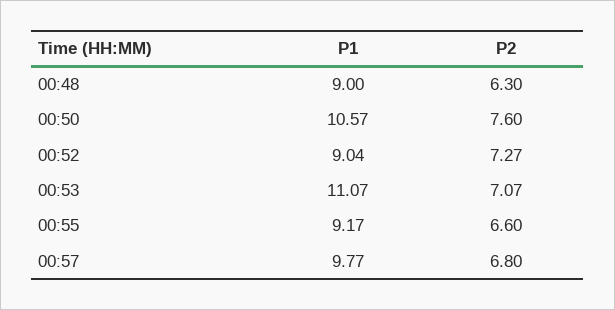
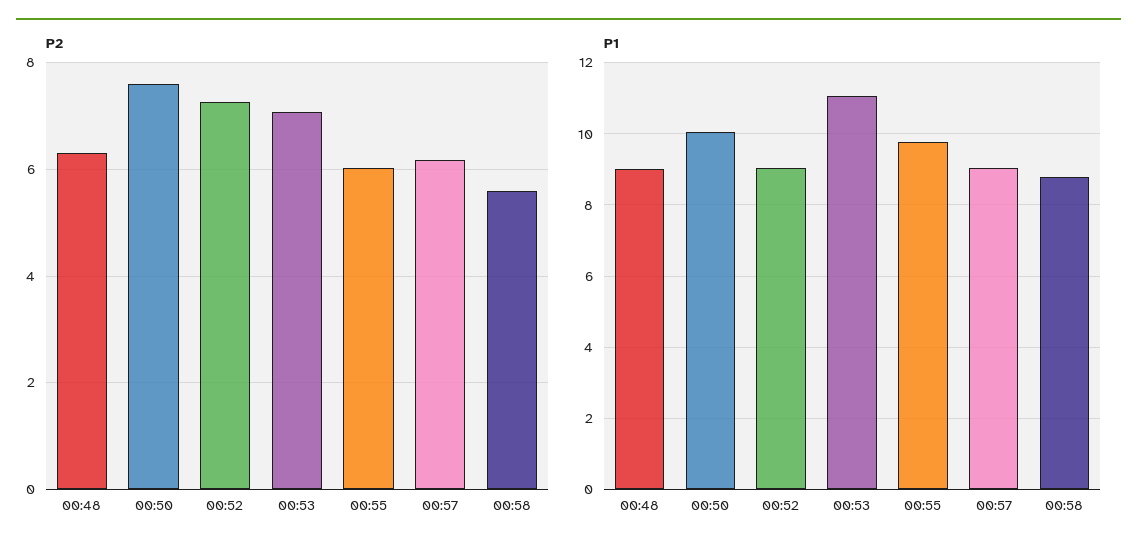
P1, 00:50: 10.57 -> 10
P1, 00:55: 9.17 -> 9.8
P2, 00:55: 6.6 -> 6
P1, 00:57: 9.77 -> 9
P2, 00:57: 6.8 -> 6.2
P2, 00:58: none -> 5.6
P1, 00:58: none -> 8.8

